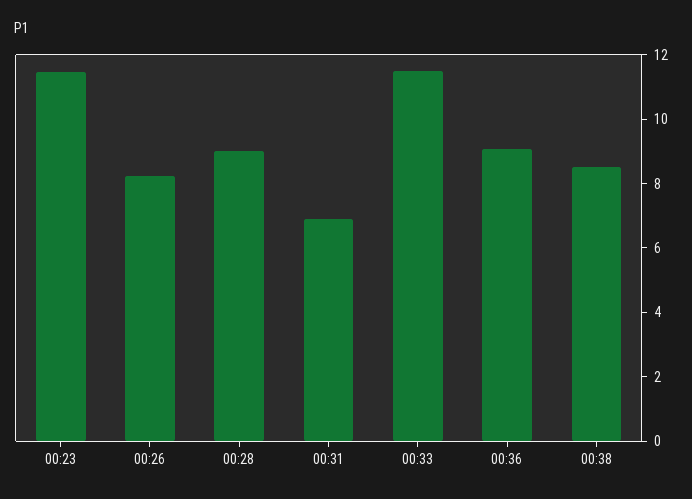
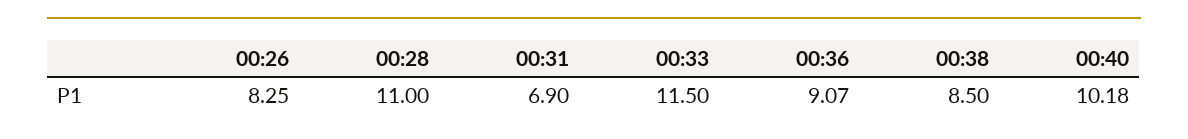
00:23: 11.5 -> none
00:28: 9 -> 11
00:40: none -> 10.18

